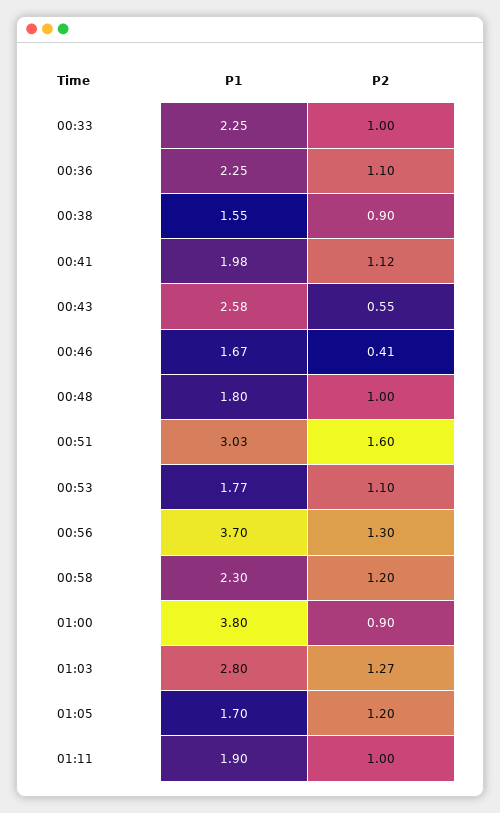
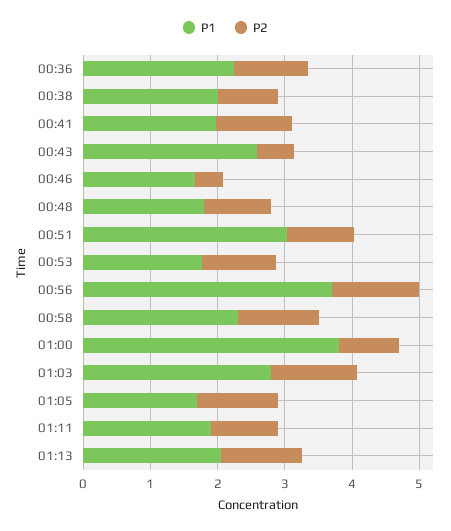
P1, 00:33: 2.25 -> none
P2, 00:33: 1 -> none
P1, 00:38: 1.55 -> 2
P2, 00:51: 1.6 -> 1
P1, 01:13: none -> 2
P2, 01:13: none -> 1.2

